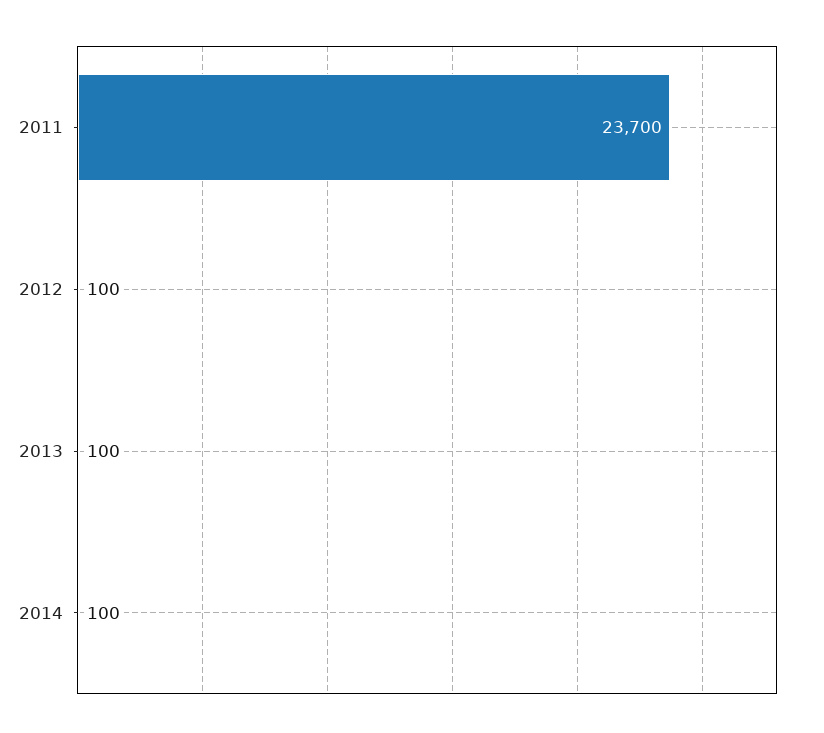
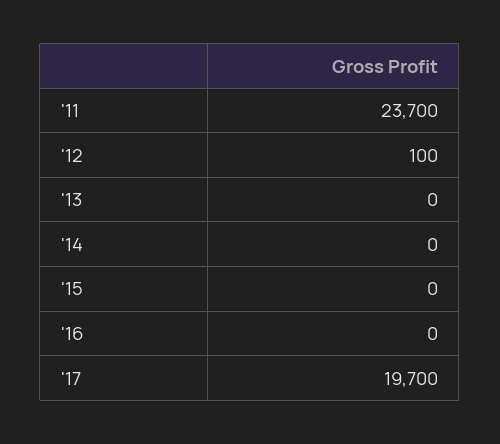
2013: 100 -> 0
2014: 100 -> 0
'15: none -> 0
'16: none -> 0
'17: none -> 19700

